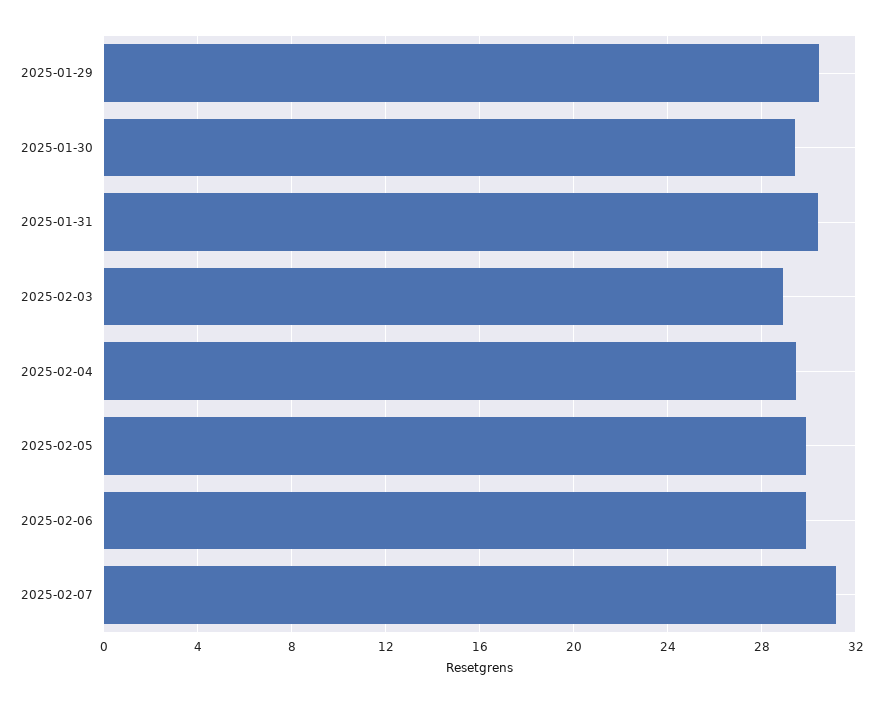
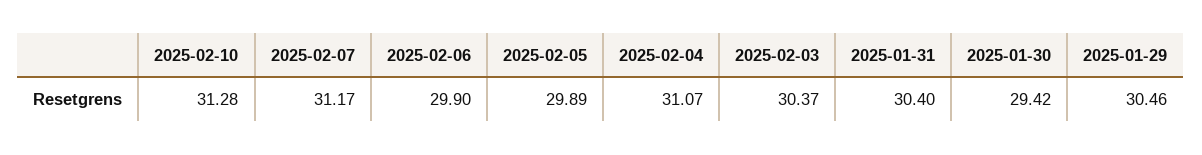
2025-02-03: 29 -> 30.37
2025-02-04: 29.5 -> 31.07
2025-02-10: none -> 31.28

